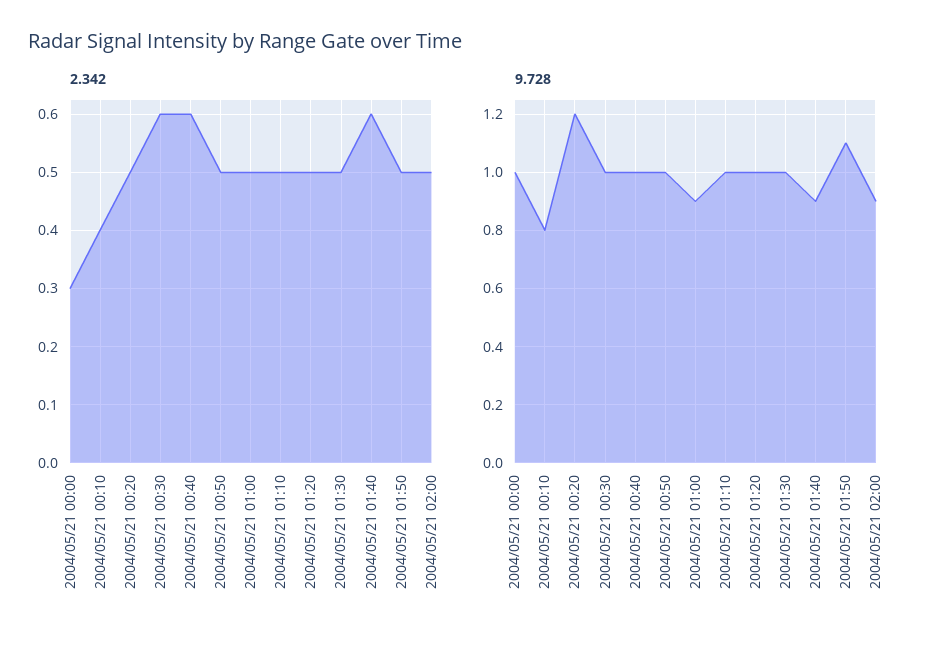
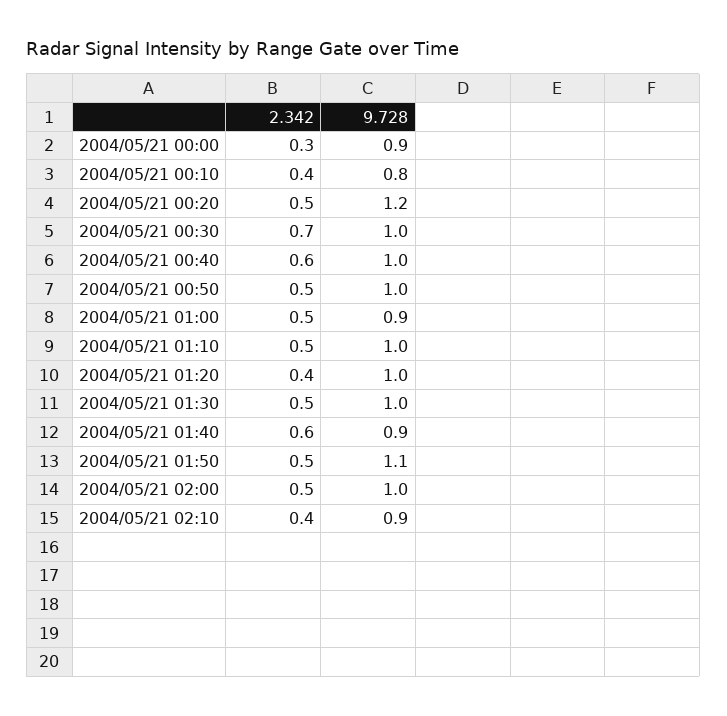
2.342, 2004/05/21 00:30: 0.6 -> 0.7
2.342, 2004/05/21 01:20: 0.5 -> 0.4
9.728, 2004/05/21 00:00: 1 -> 0.9
9.728, 2004/05/21 02:00: 0.9 -> 1
2.342, 2004/05/21 02:10: none -> 0.4
9.728, 2004/05/21 02:10: none -> 0.9

